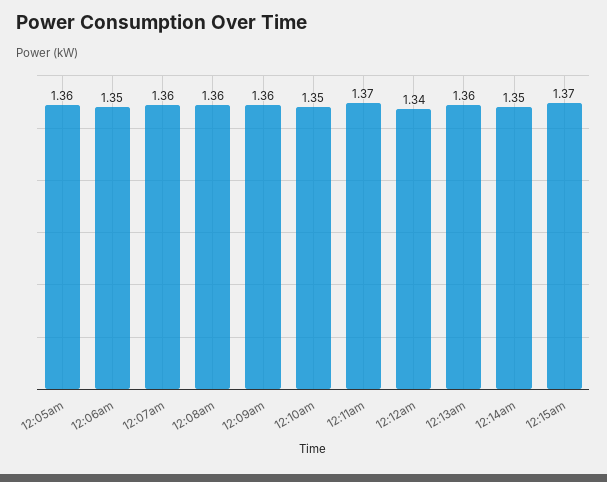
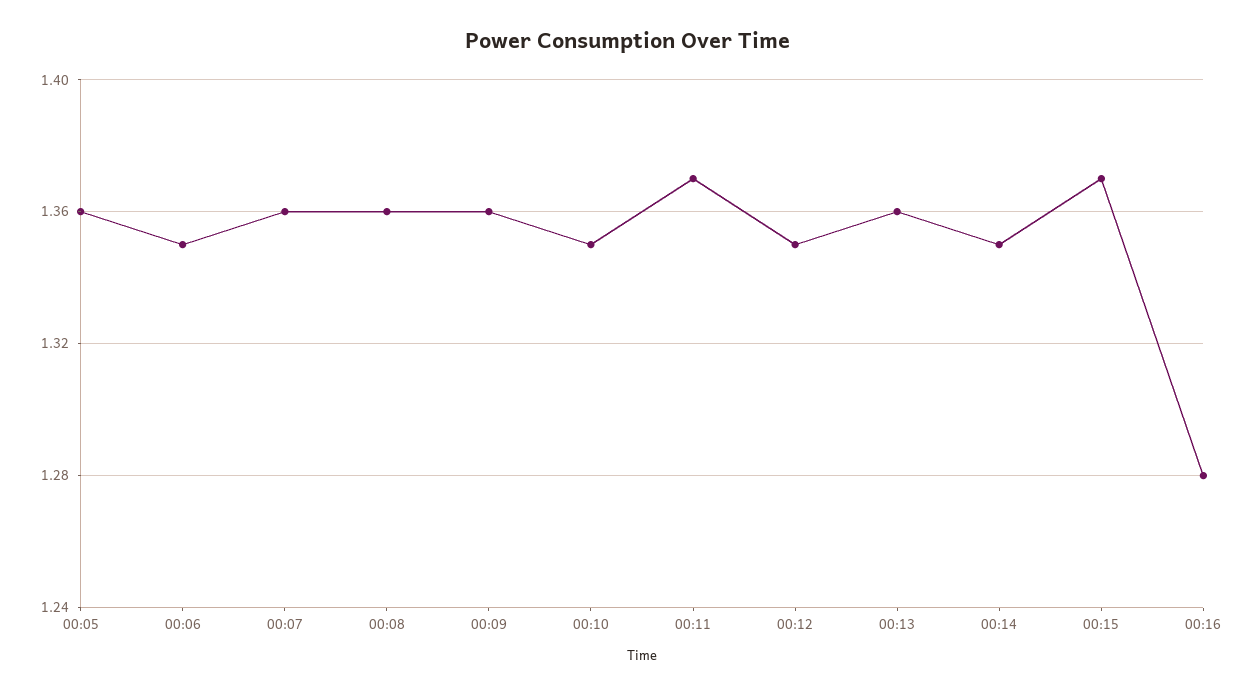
12:12am: 1.34 -> 1.35
00:16: none -> 1.28

